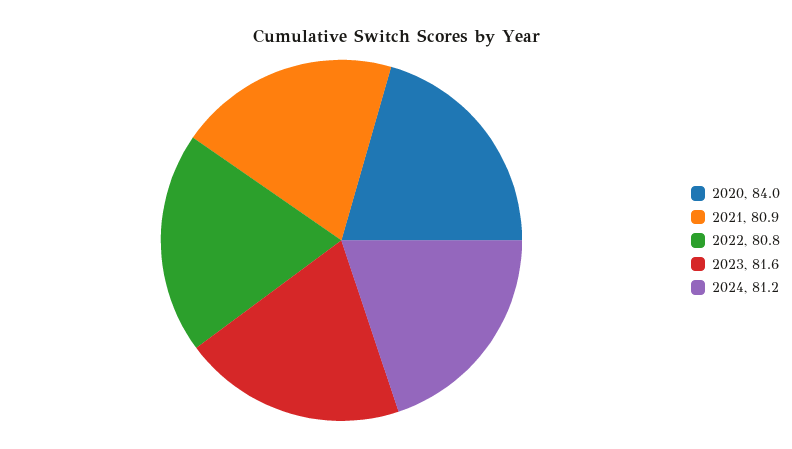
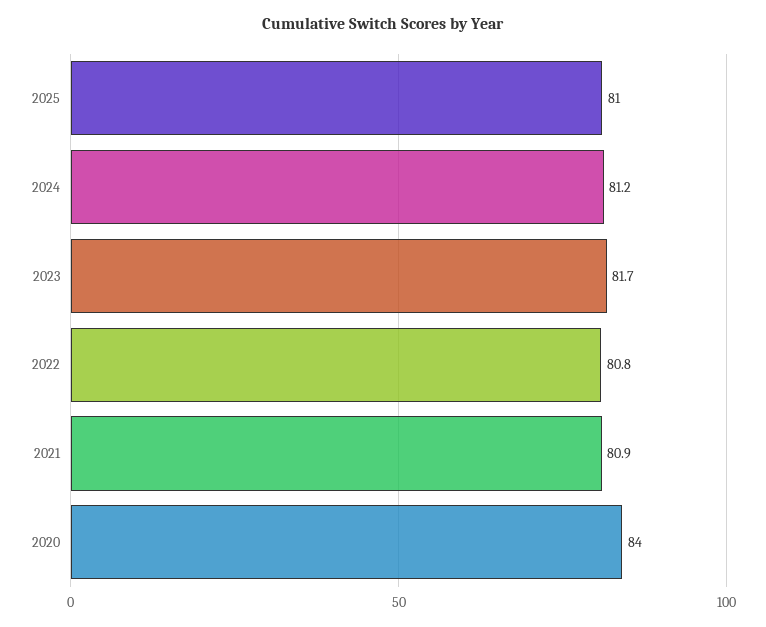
2023: 81.6 -> 81.7
2025: none -> 81

